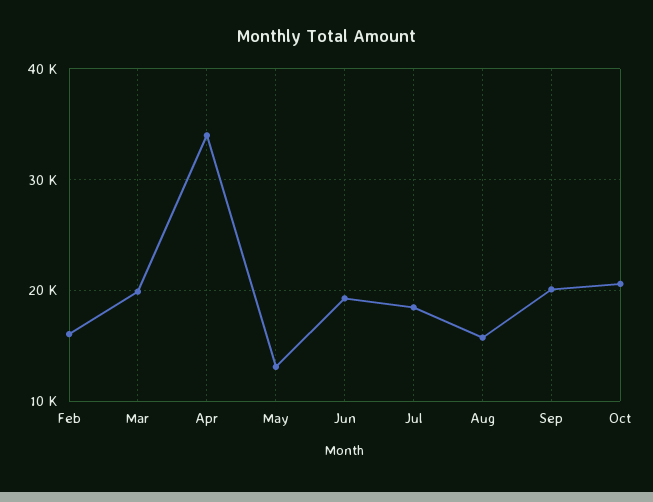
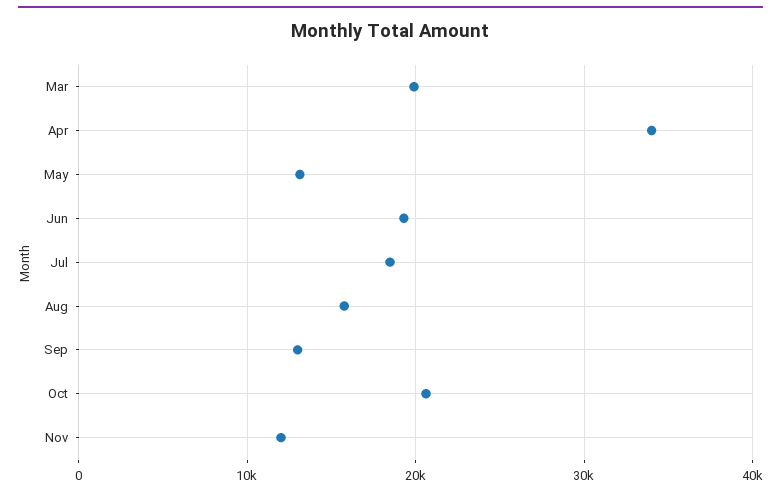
Feb: 16000 -> none
Sep: 20000 -> 13000
Nov: none -> 12000

